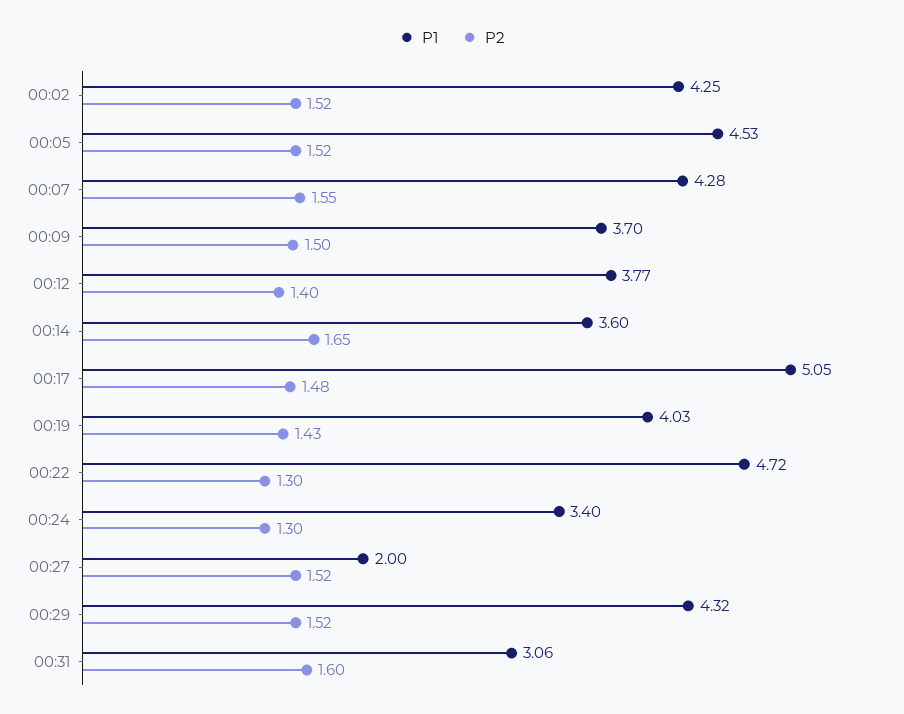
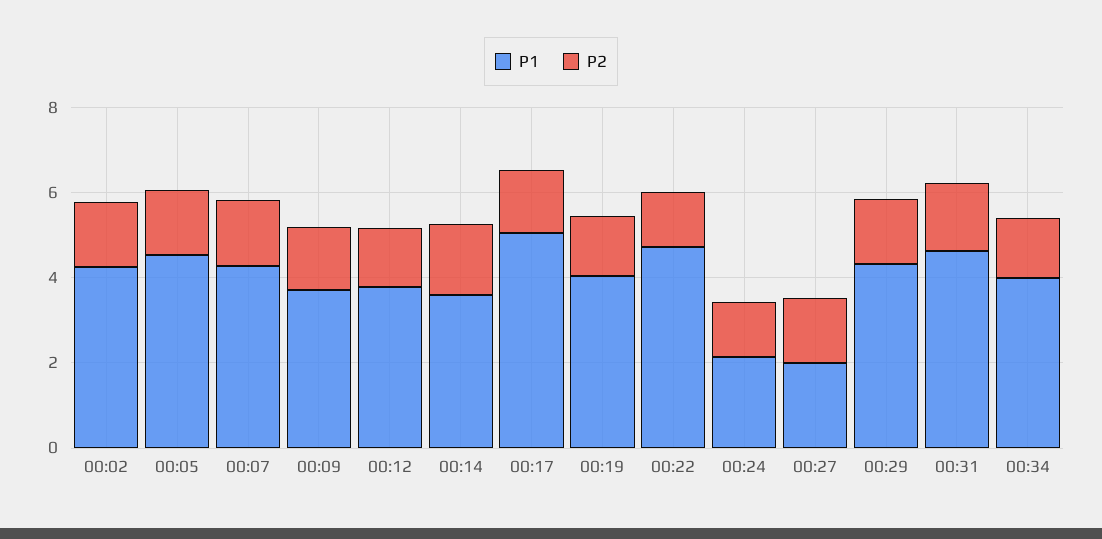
P1, 00:24: 3.4 -> 2
P1, 00:31: 3.06 -> 4.5
P1, 00:34: none -> 4
P2, 00:34: none -> 1.5

